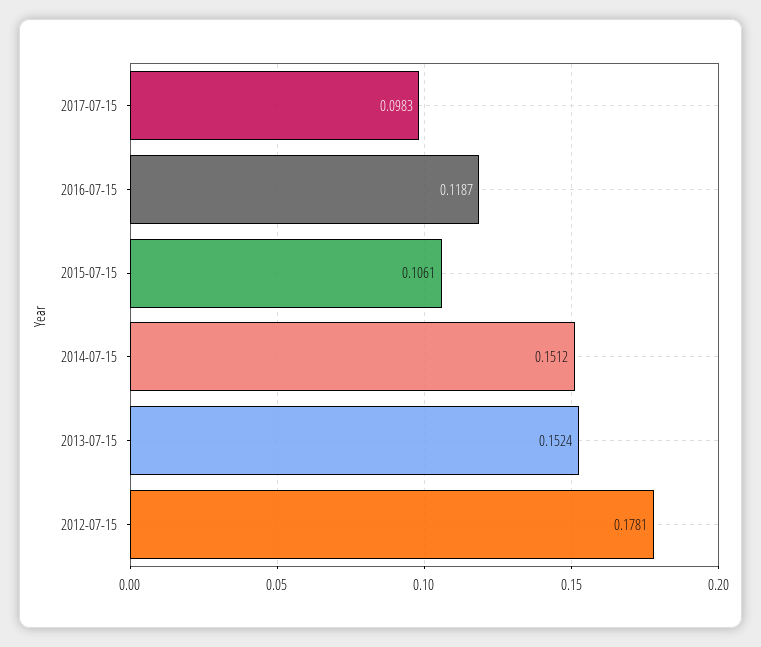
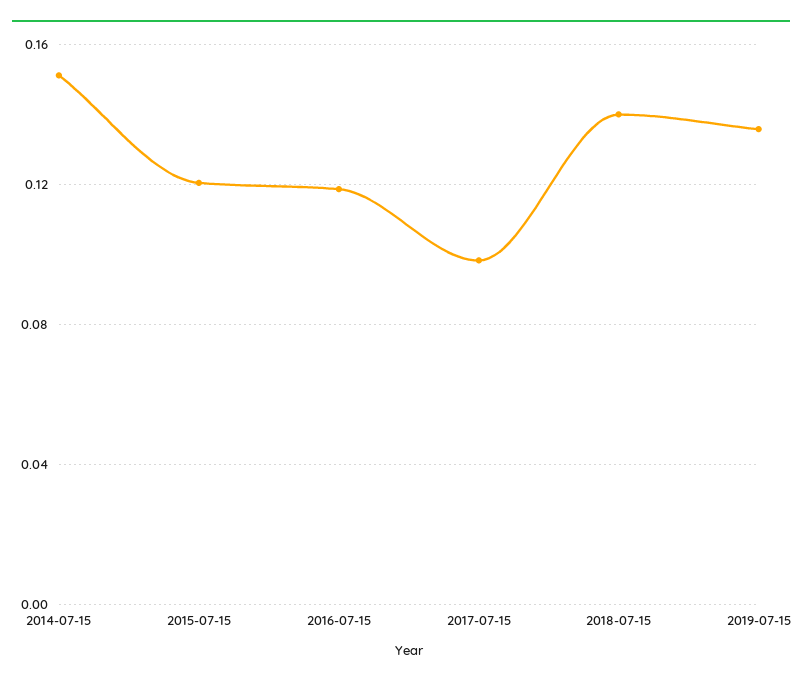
2015-07-15: 0.1061 -> 0.12
2013-07-15: 0.1524 -> none
2012-07-15: 0.1781 -> none
2018-07-15: none -> 0.14
2019-07-15: none -> 0.135

